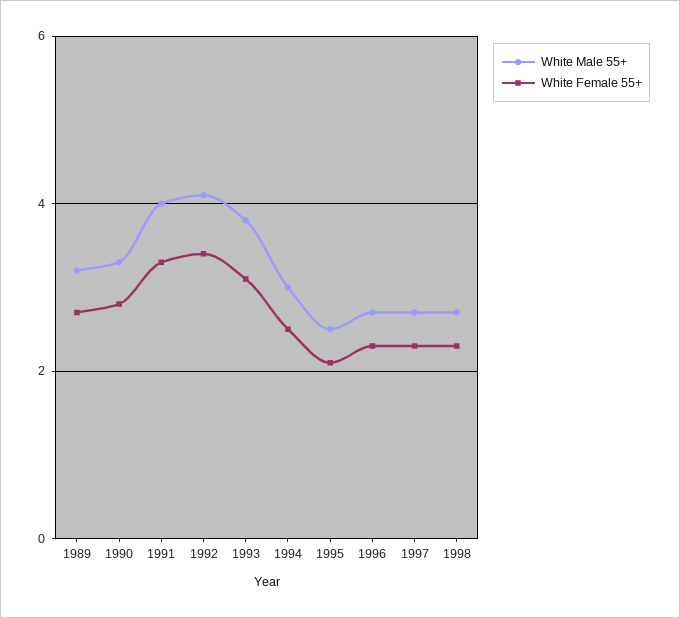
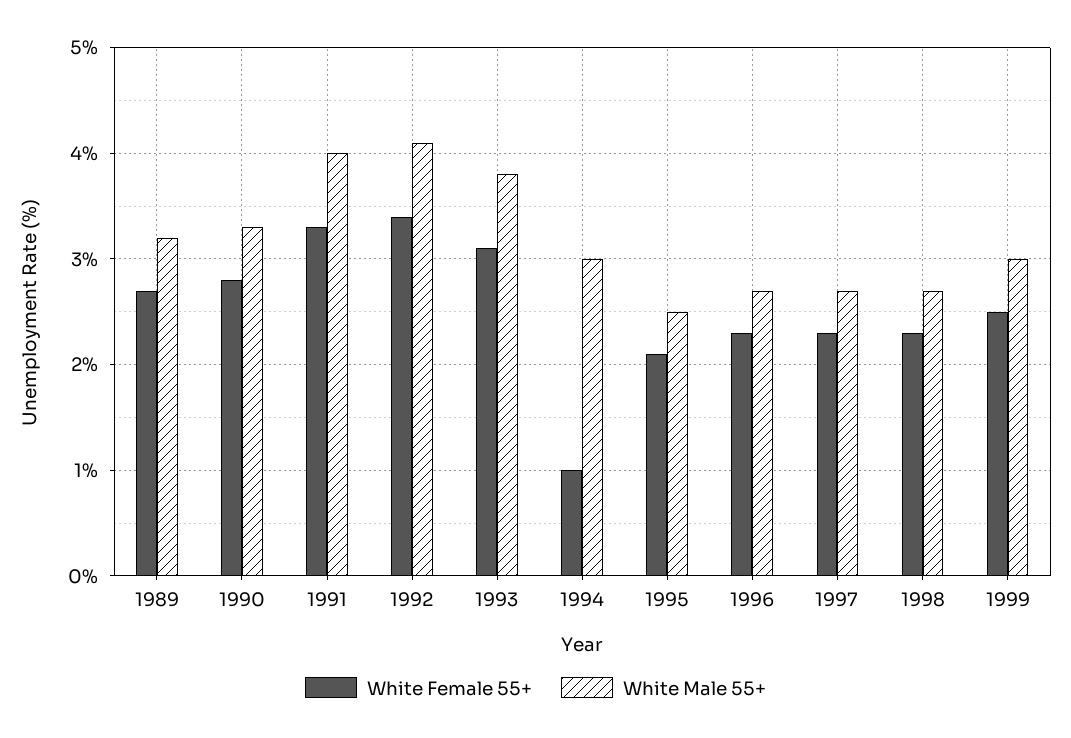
White Female 55+, 1994: 2.5 -> 1
White Female 55+, 1999: none -> 2.5
White Male 55+, 1999: none -> 3

